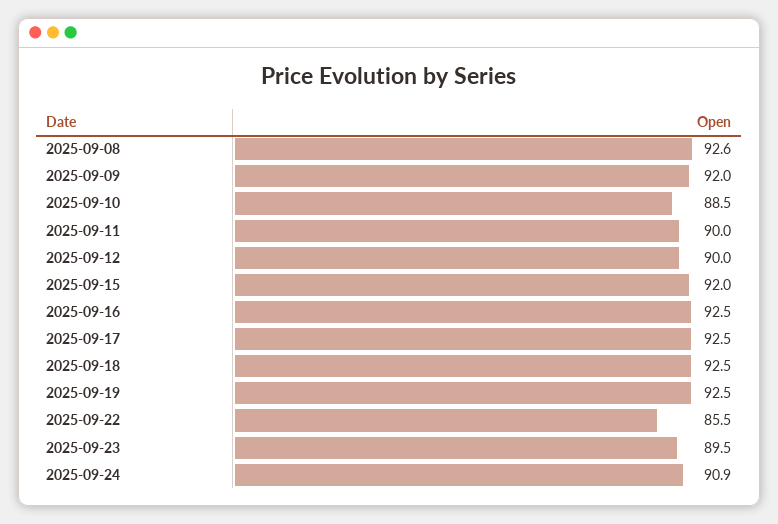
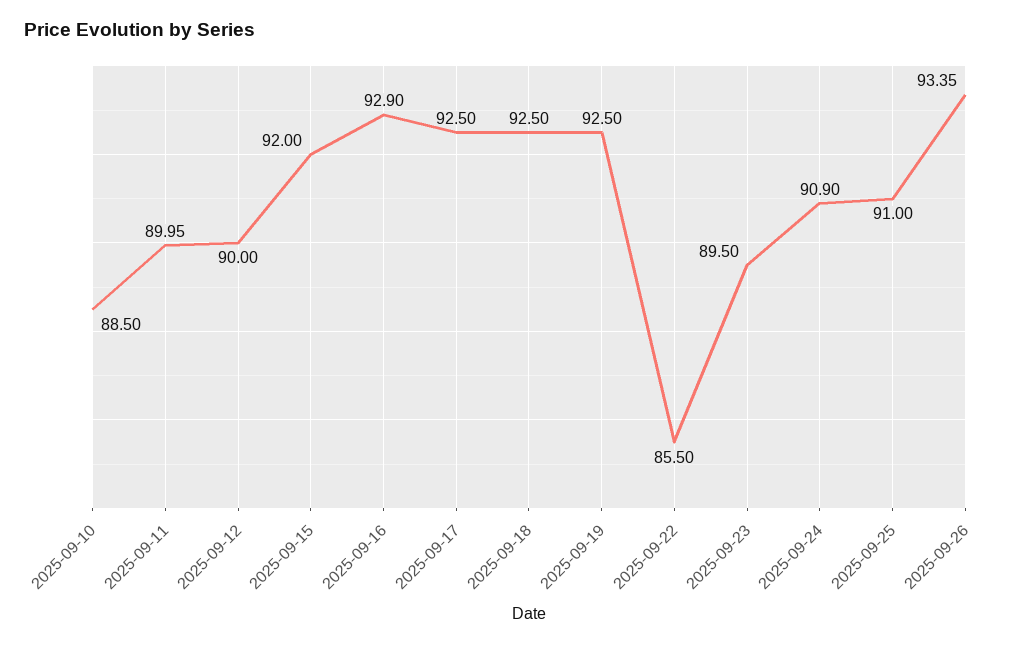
2025-09-08: 92.6 -> none
2025-09-09: 92 -> none
2025-09-16: 92.5 -> 92.9
2025-09-25: none -> 91
2025-09-26: none -> 93.35

